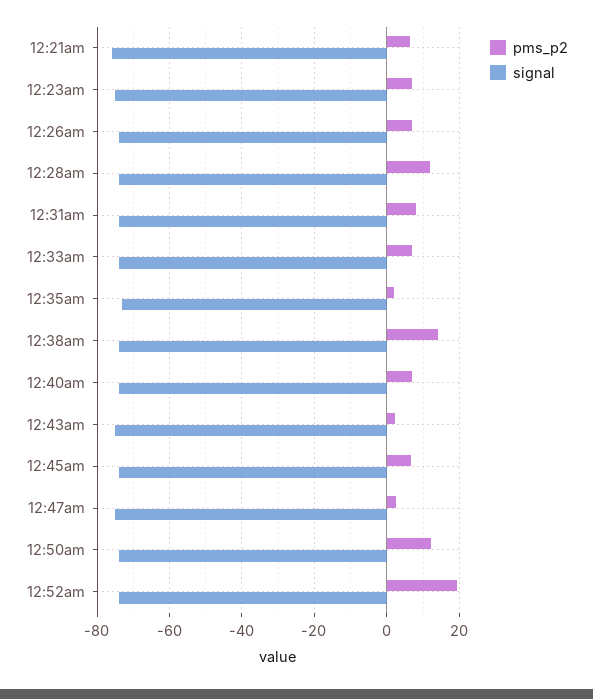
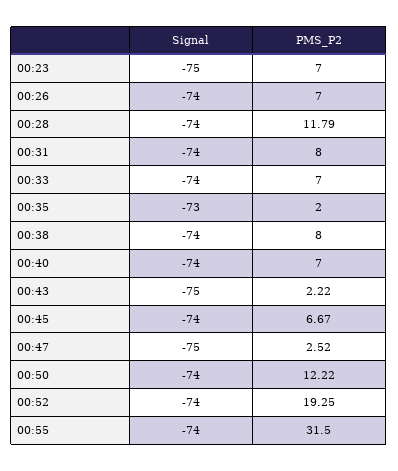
pms_p2, 12:21am: 6 -> none
signal, 12:21am: -76 -> none
pms_p2, 12:38am: 14 -> 8
signal, 00:55: none -> -74
pms_p2, 00:55: none -> 31.5

